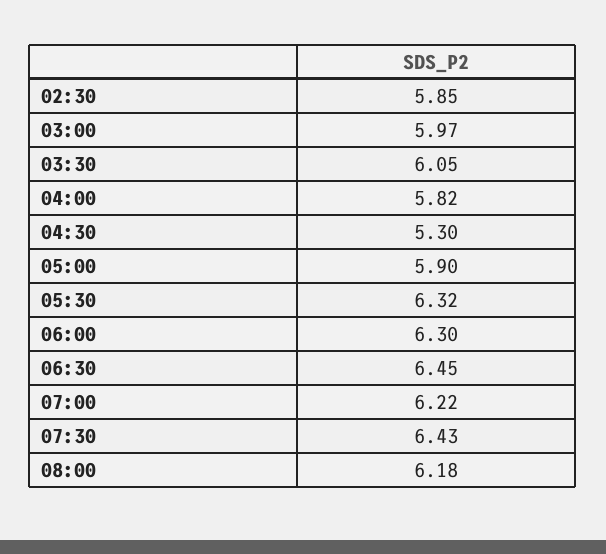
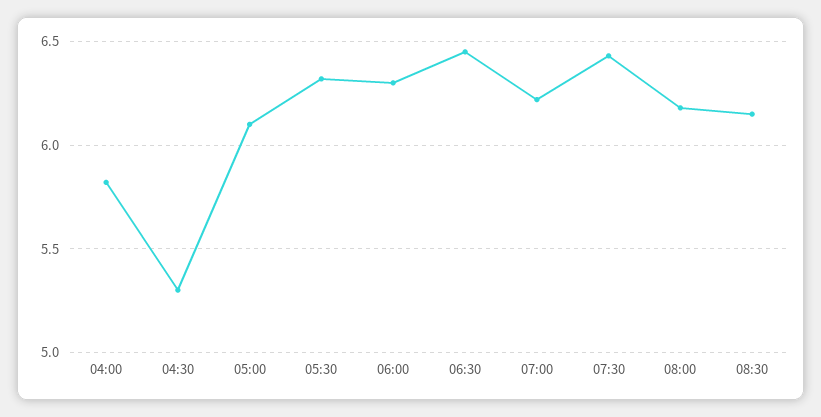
02:30: 5.85 -> none
03:00: 5.97 -> none
03:30: 6.05 -> none
05:00: 5.9 -> 6.1
08:30: none -> 6.15

